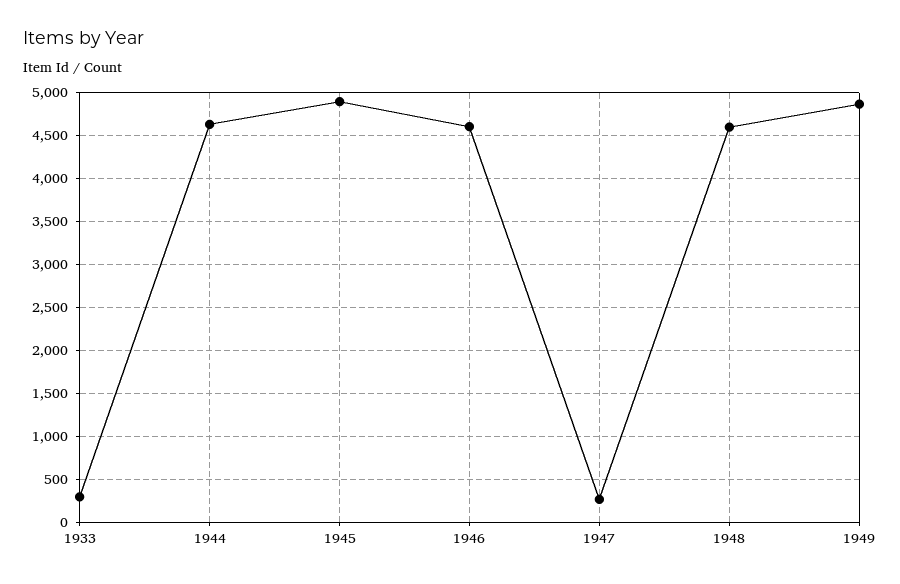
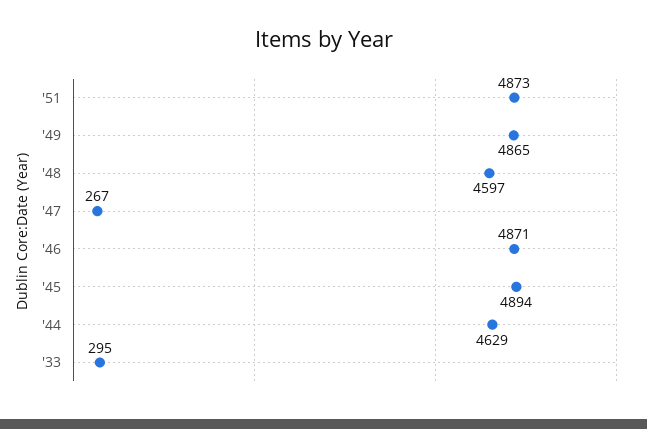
1946: 4600 -> 4871
'51: none -> 4873

